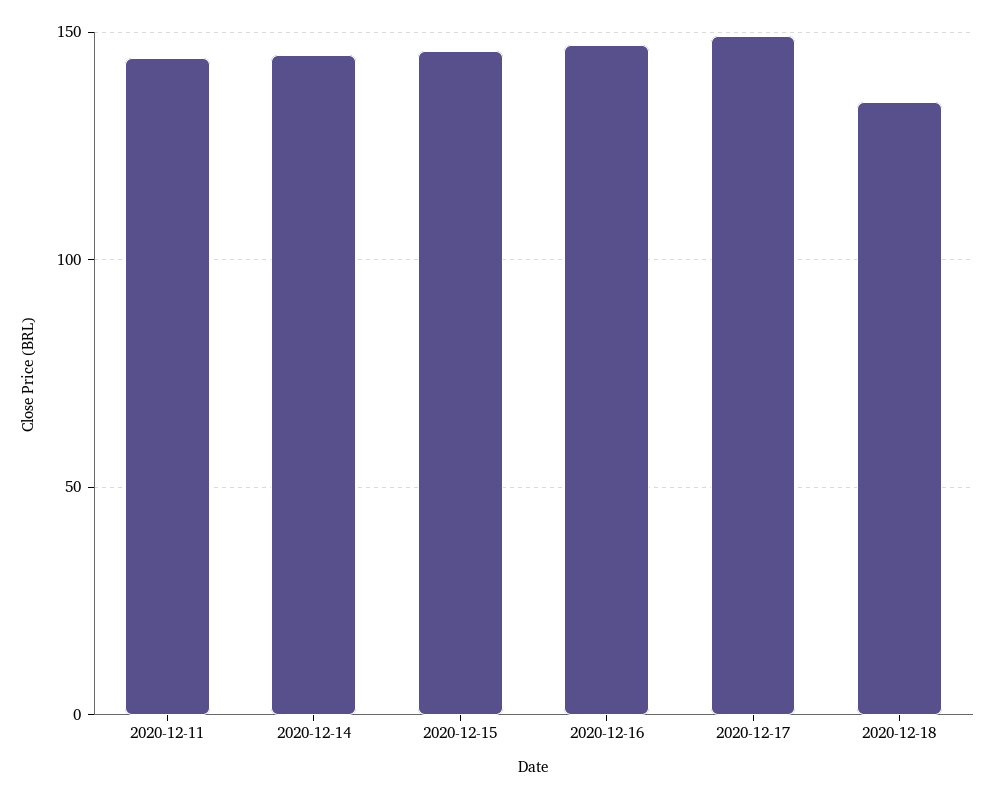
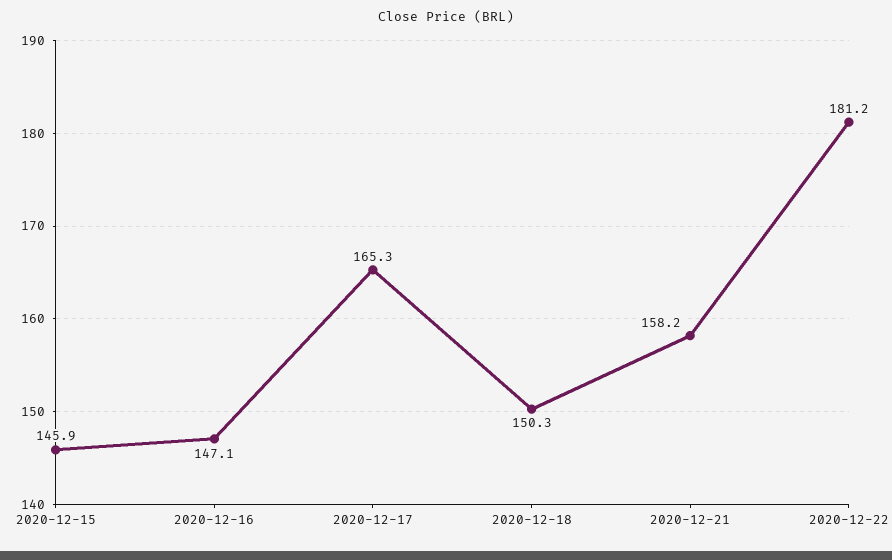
2020-12-11: 145 -> none
2020-12-14: 145 -> none
2020-12-17: 150 -> 165.3
2020-12-18: 135 -> 150.3
2020-12-21: none -> 158.2
2020-12-22: none -> 181.2

